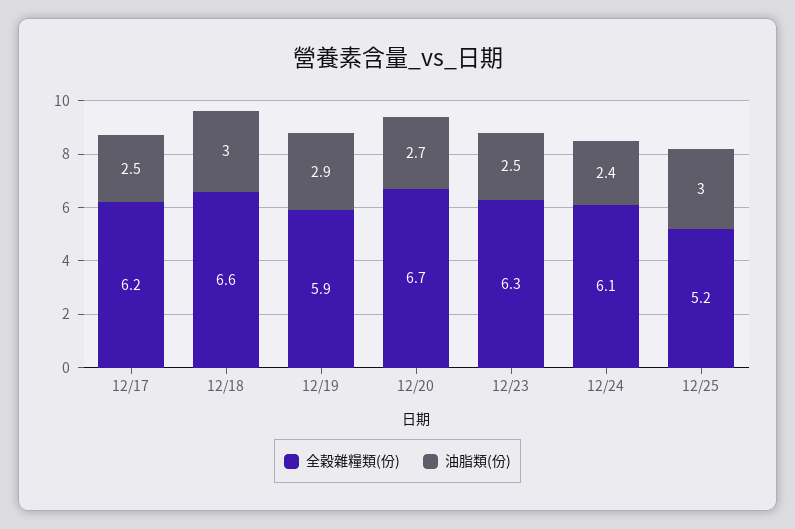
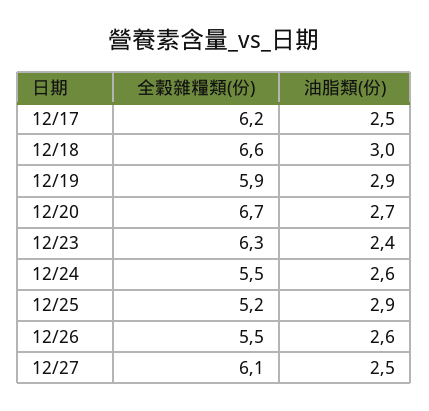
油脂類(份), 12/23: 2.5 -> 2.4
全穀雜糧類(份), 12/24: 6.1 -> 5.5
油脂類(份), 12/24: 2.4 -> 2.6
油脂類(份), 12/25: 3 -> 2.9
全穀雜糧類(份), 12/26: none -> 5.5
油脂類(份), 12/26: none -> 2.6
全穀雜糧類(份), 12/27: none -> 6.1
油脂類(份), 12/27: none -> 2.5

